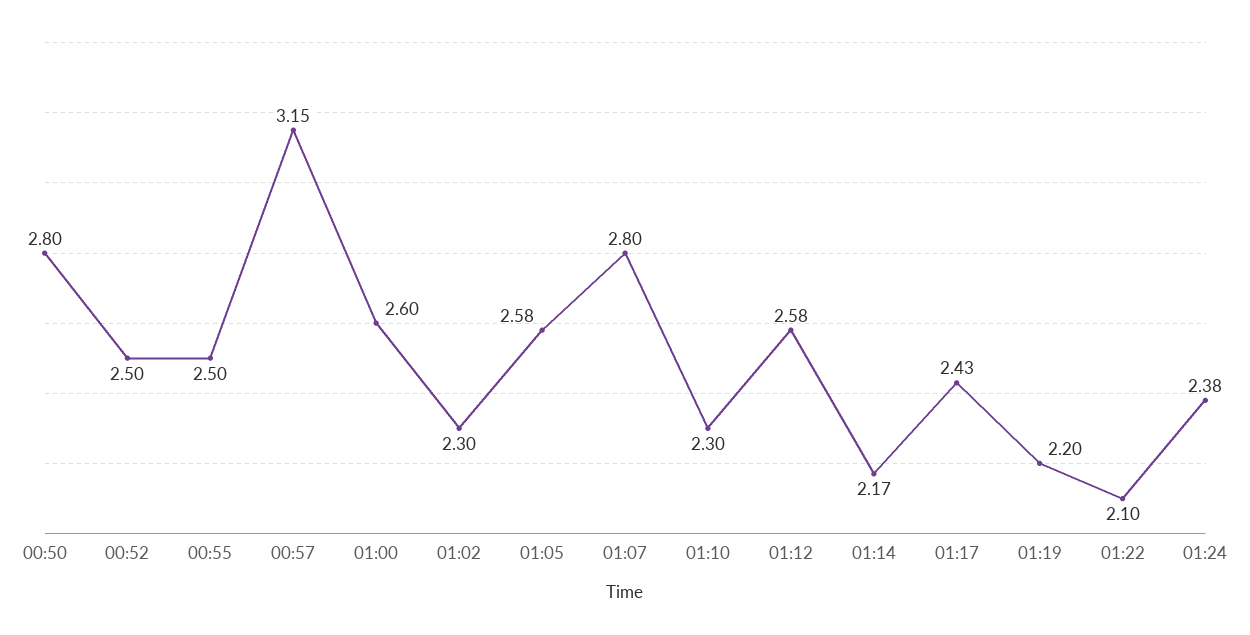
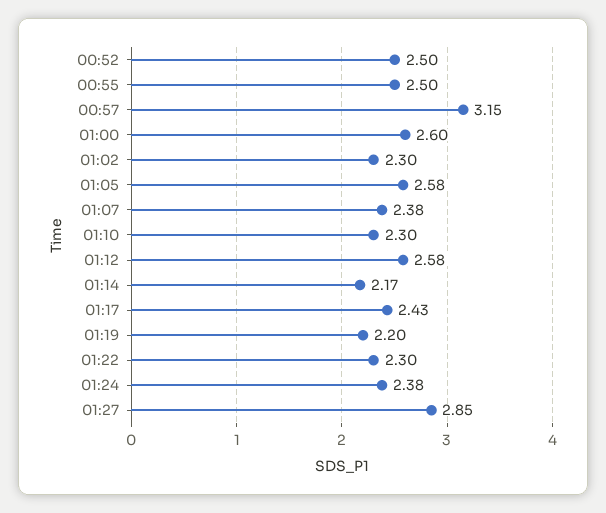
00:50: 2.8 -> none
01:07: 2.8 -> 2.38
01:22: 2.1 -> 2.3
01:27: none -> 2.85

